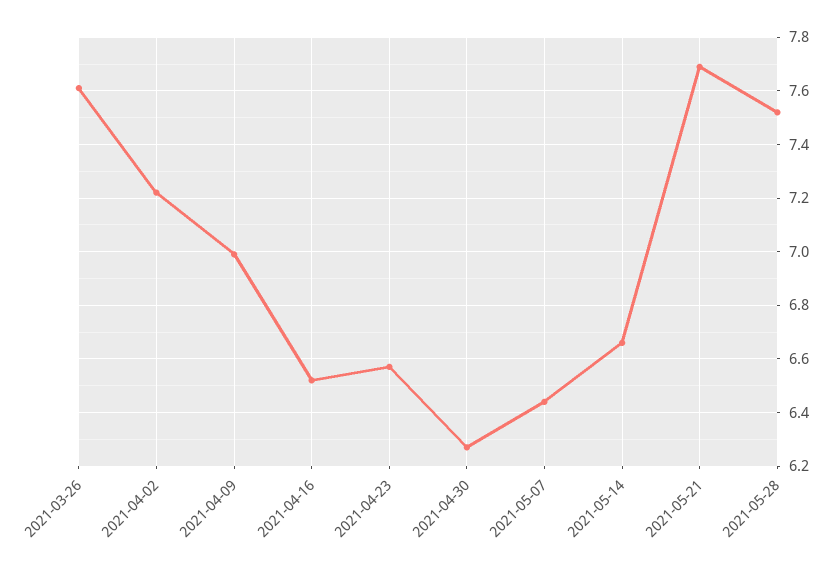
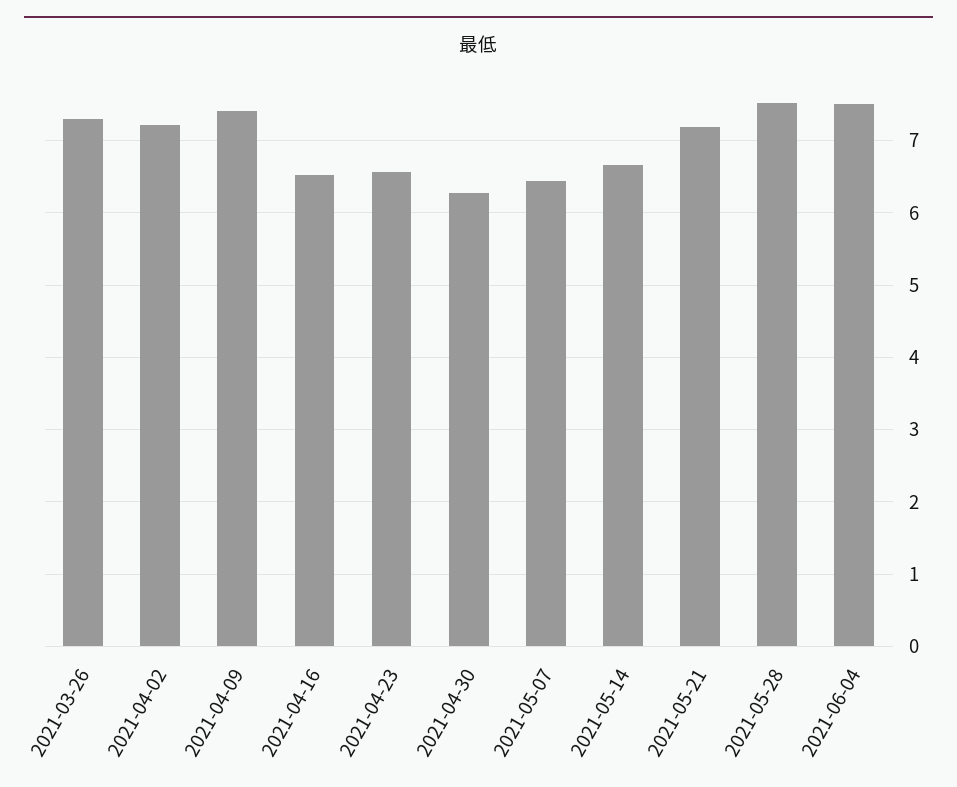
2021-03-26: 7.6 -> 7.3
2021-04-09: 7 -> 7.4
2021-05-21: 7.7 -> 7.2
2021-06-04: none -> 7.5

